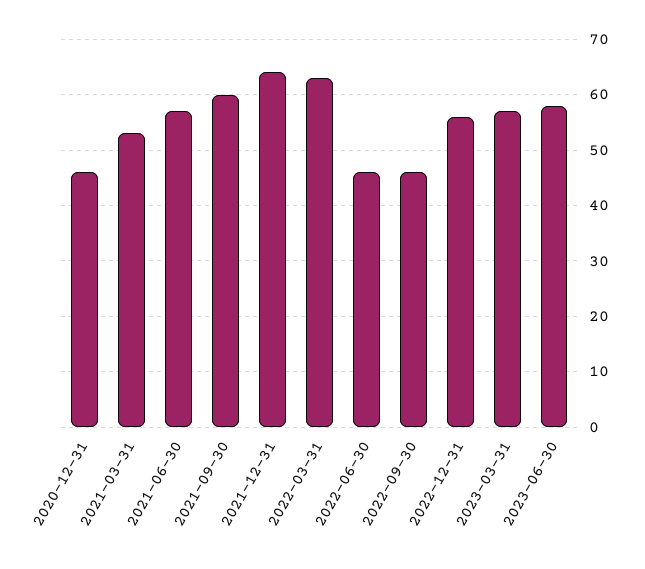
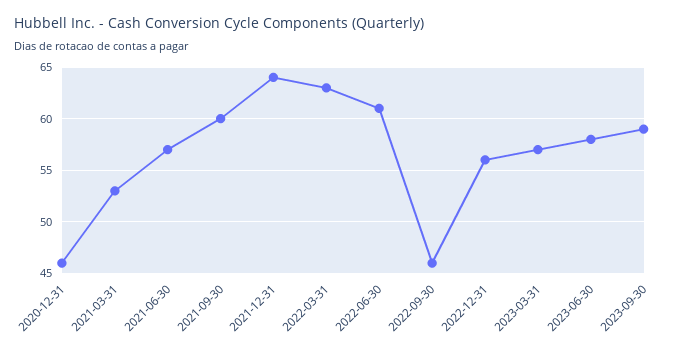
2022-06-30: 45 -> 61
2023-09-30: none -> 59

